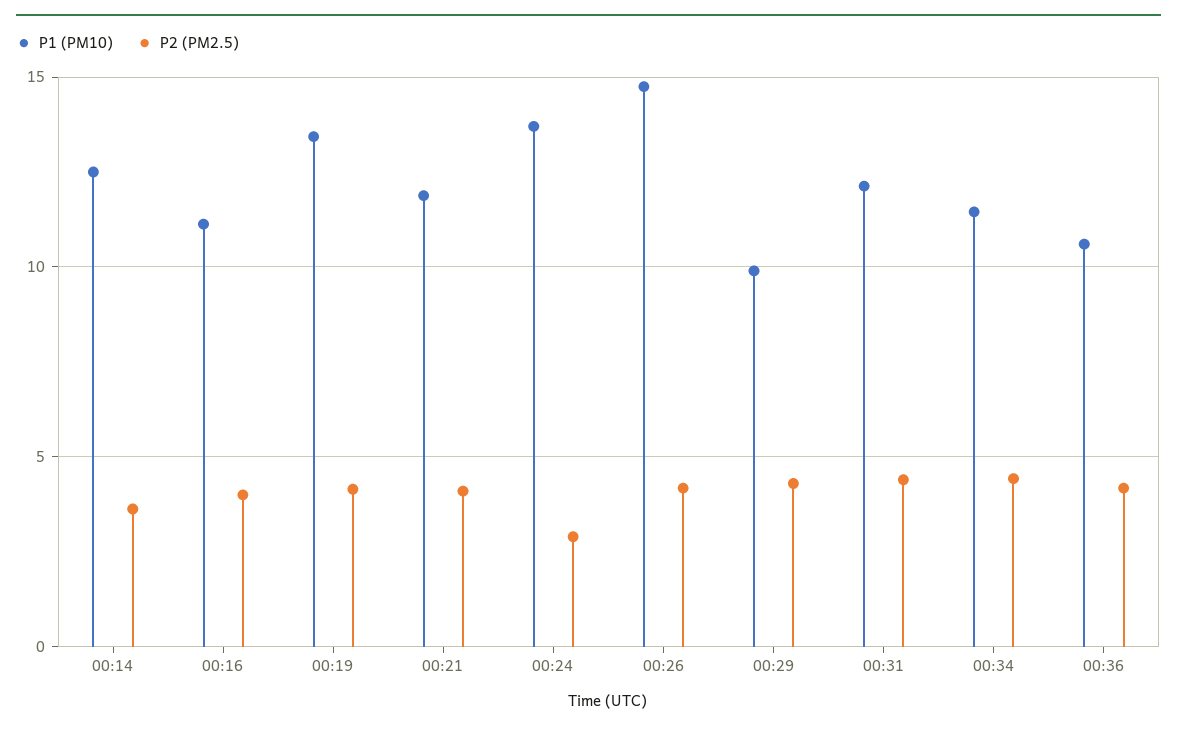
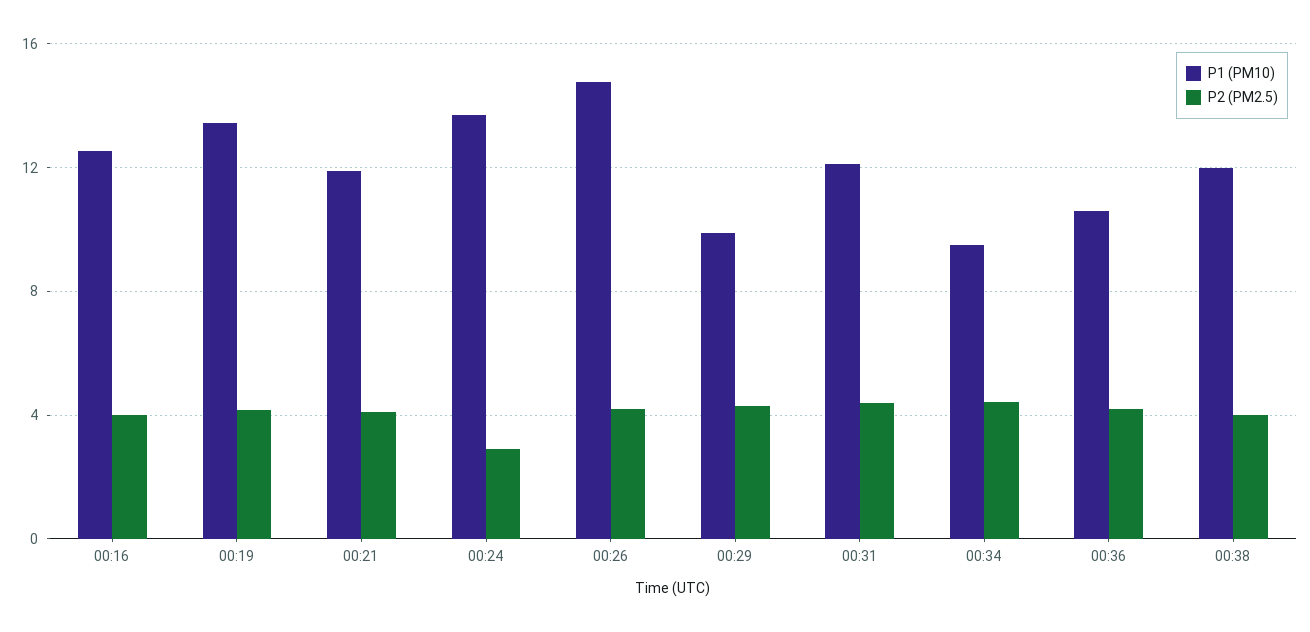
P1 (PM10), 00:14: 12.5 -> none
P2 (PM2.5), 00:14: 3.5 -> none
P1 (PM10), 00:16: 11 -> 12.5
P1 (PM10), 00:34: 11.5 -> 9.5
P1 (PM10), 00:38: none -> 12
P2 (PM2.5), 00:38: none -> 4

